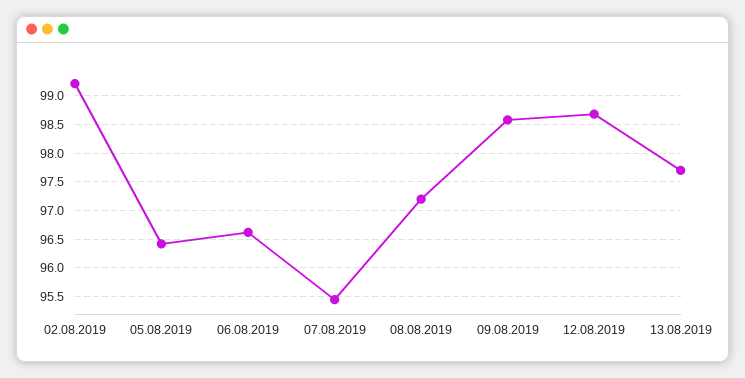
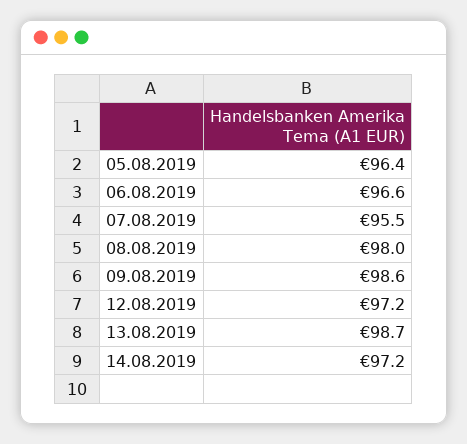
02.08.2019: 99.25 -> none
08.08.2019: 97.25 -> 98
12.08.2019: 98.75 -> 97.2
13.08.2019: 97.75 -> 98.7
14.08.2019: none -> 97.2

